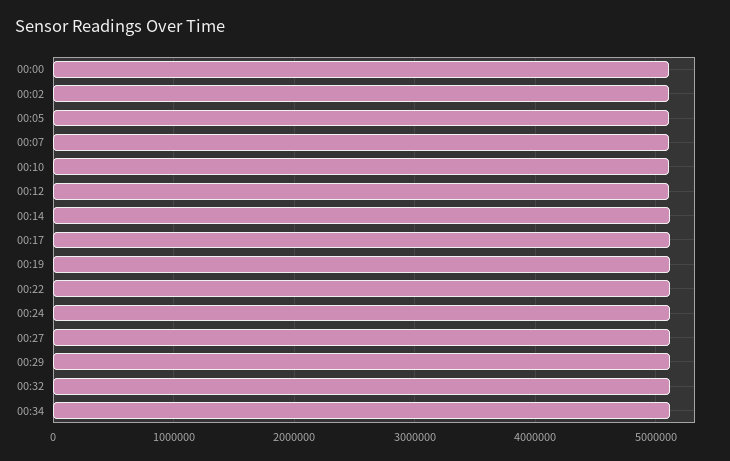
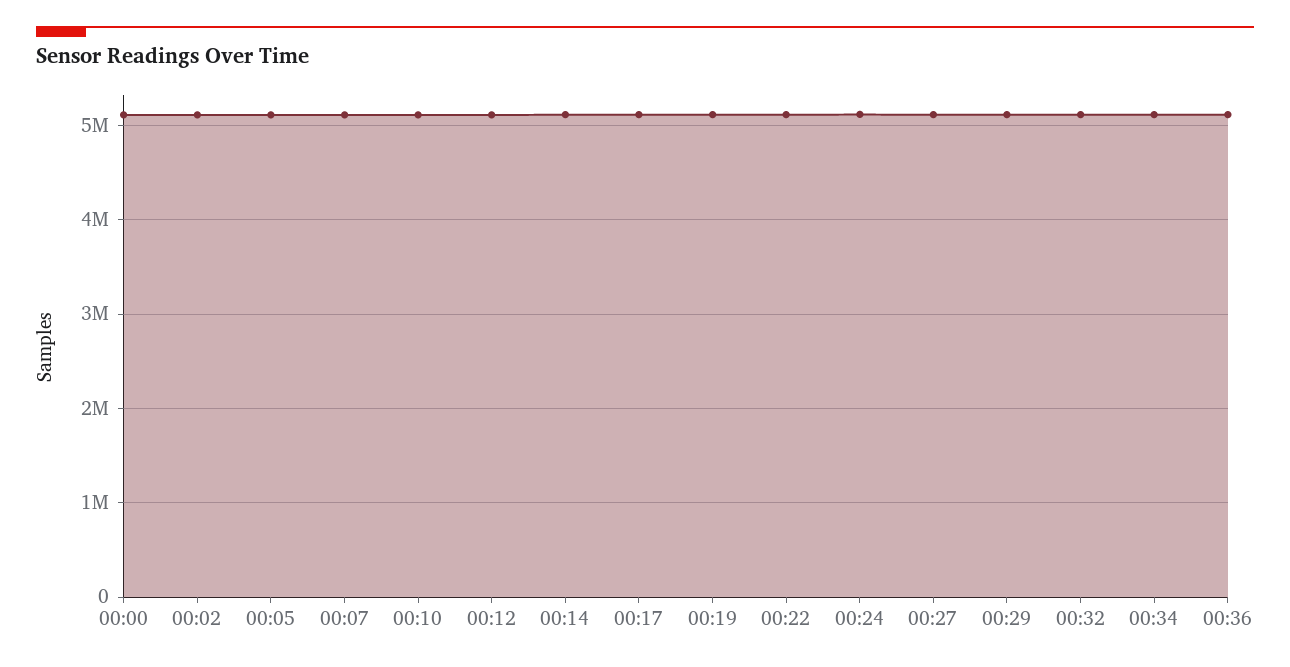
00:36: none -> 5100000

